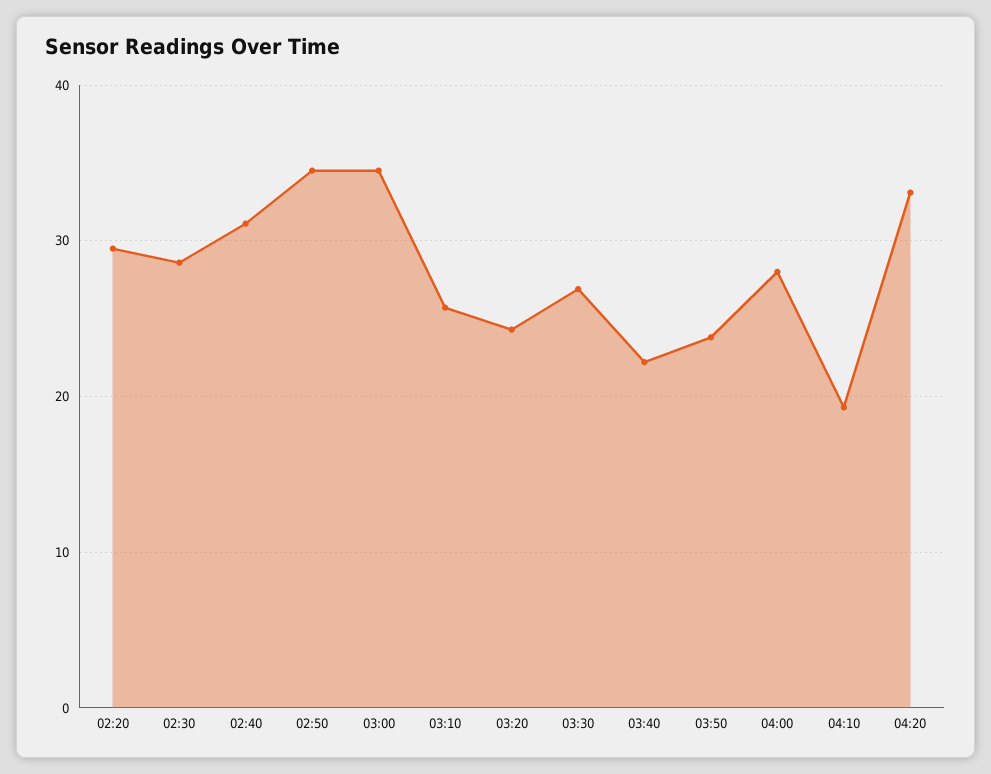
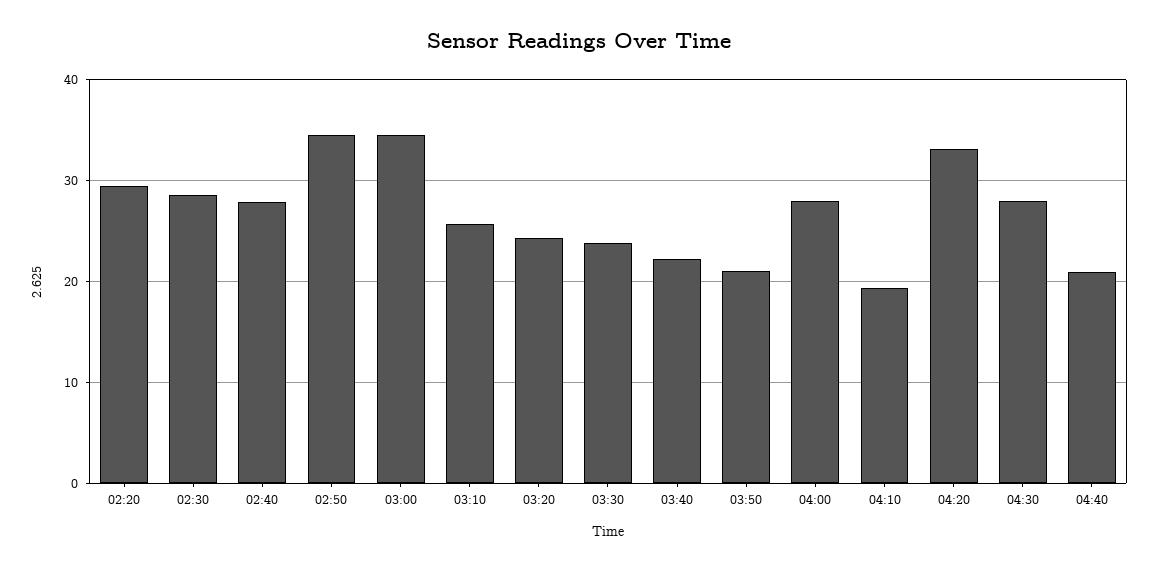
02:40: 31 -> 28
03:30: 27 -> 24
03:50: 24 -> 21
04:30: none -> 28
04:40: none -> 21

